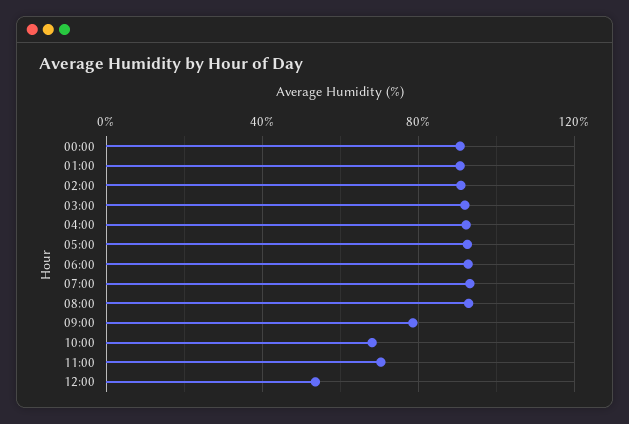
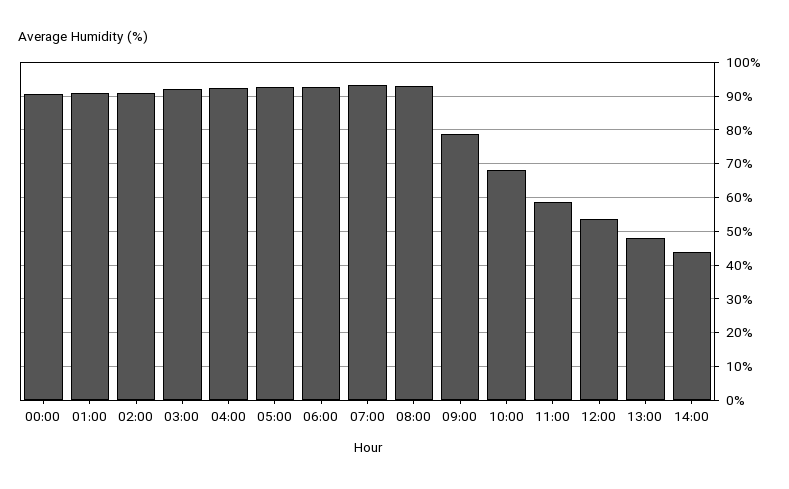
11:00: 70 -> 58
13:00: none -> 48
14:00: none -> 44

